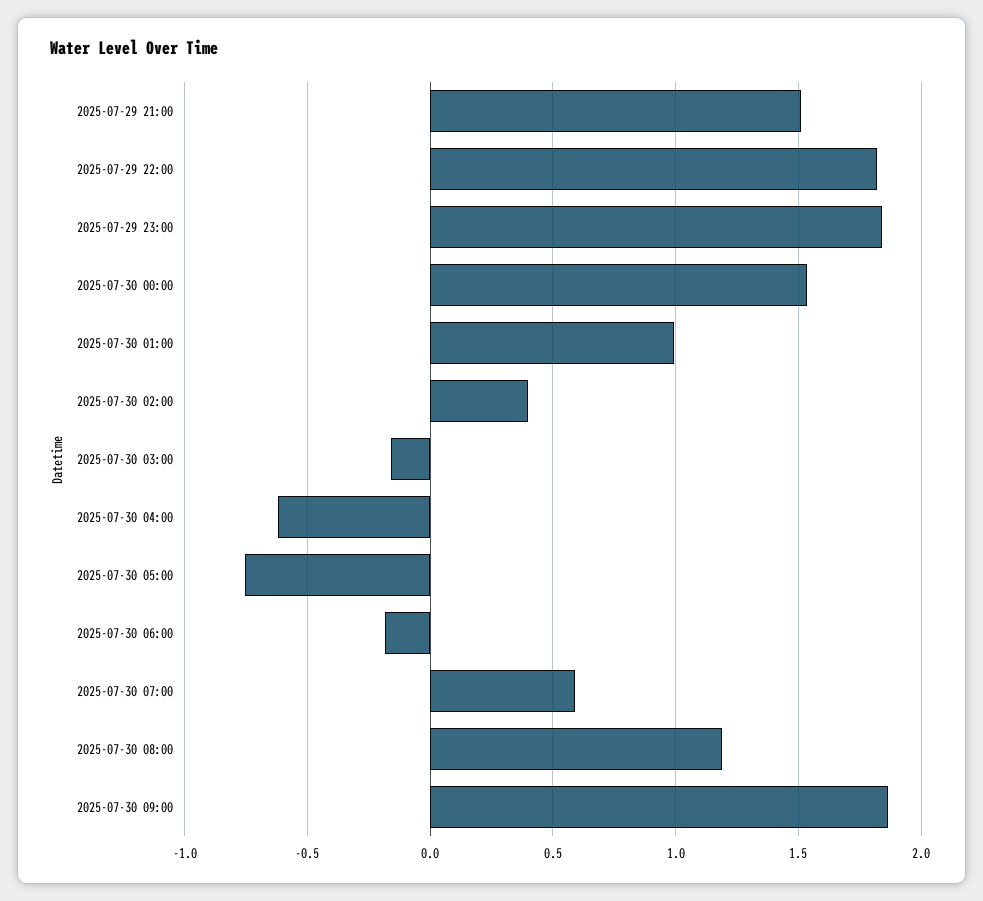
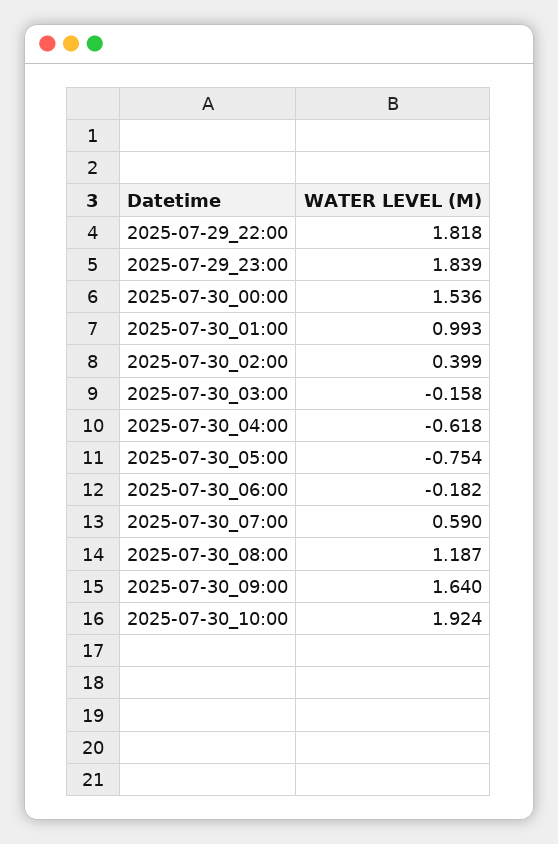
2025-07-29 21:00: 1.5 -> none
2025-07-30 09:00: 1.85 -> 1.64
2025-07-30_10:00: none -> 1.924

